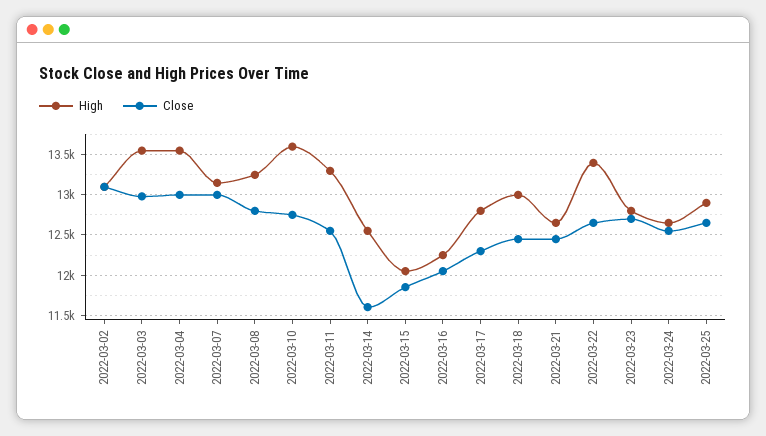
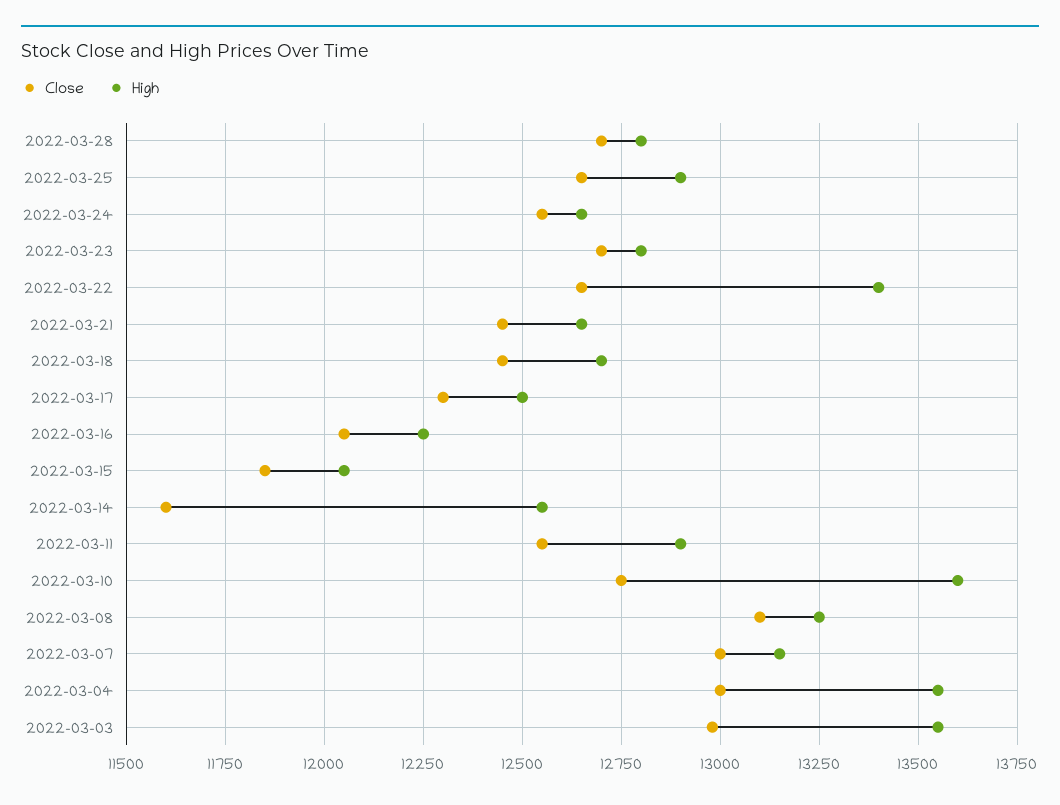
High, 2022-03-02: 13100 -> none
Close, 2022-03-02: 13100 -> none
Close, 2022-03-08: 12800 -> 13100
High, 2022-03-11: 13300 -> 12900
High, 2022-03-17: 12800 -> 12500
High, 2022-03-18: 13000 -> 12700
Close, 2022-03-28: none -> 12700
High, 2022-03-28: none -> 12800

